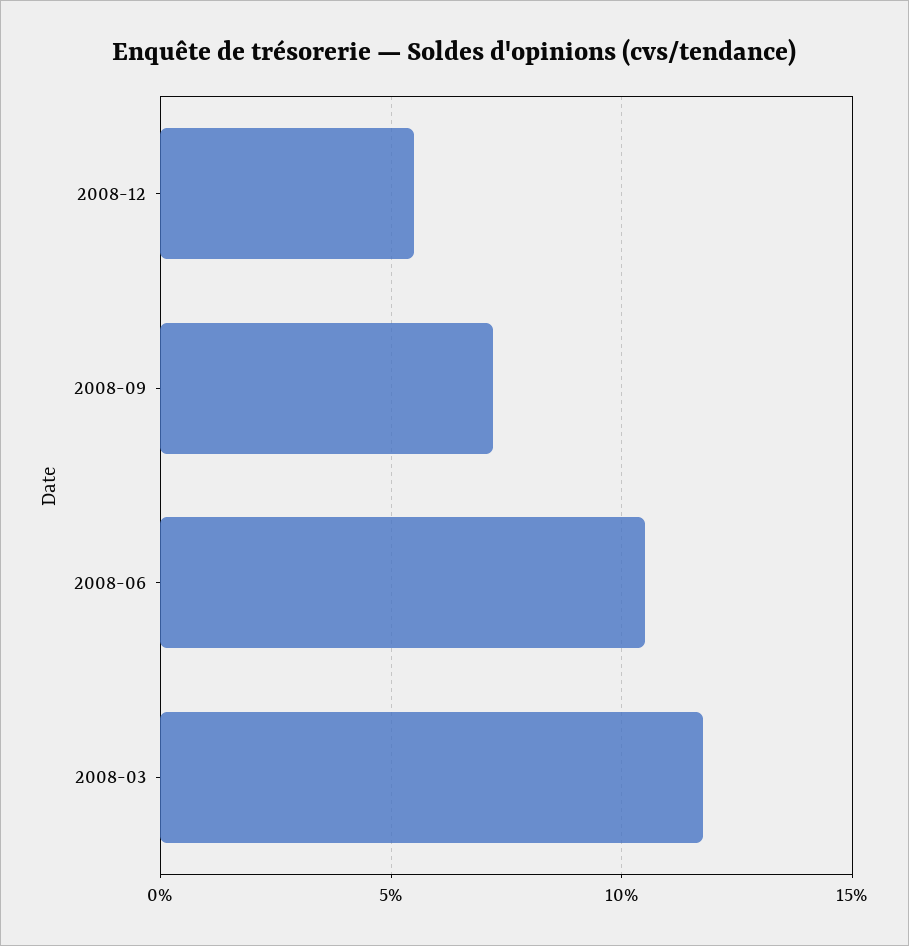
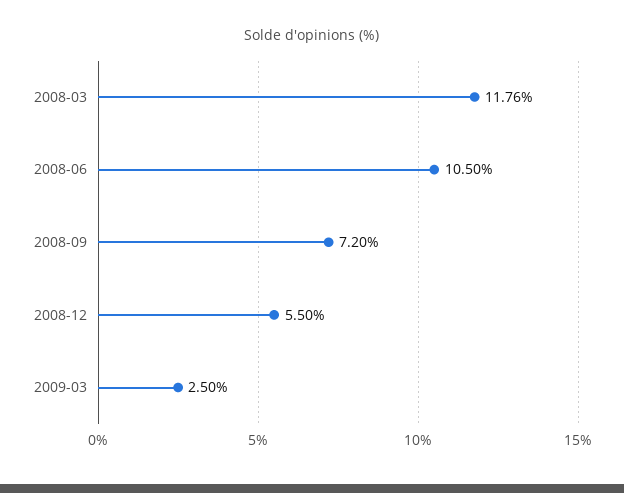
2009-03: none -> 2.5

